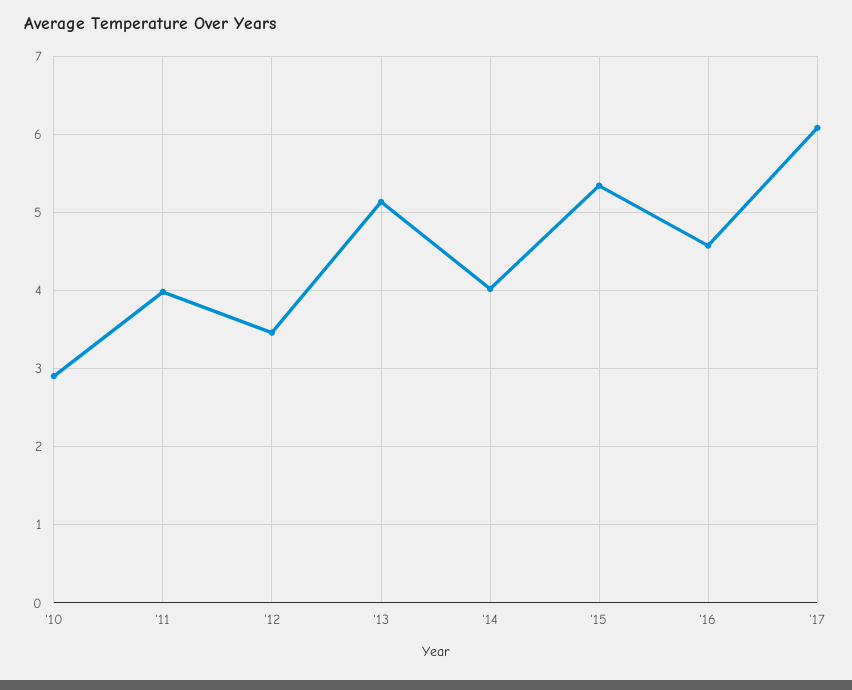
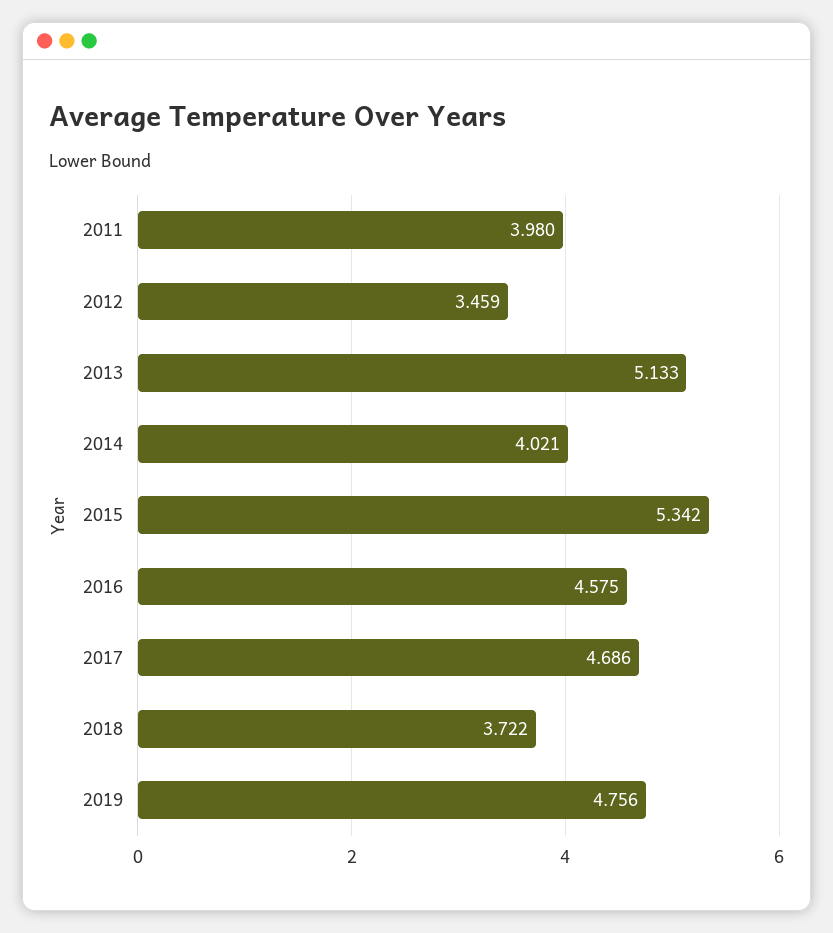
'10: 2.9 -> none
'17: 6.1 -> 4.686
2018: none -> 3.722
2019: none -> 4.756

